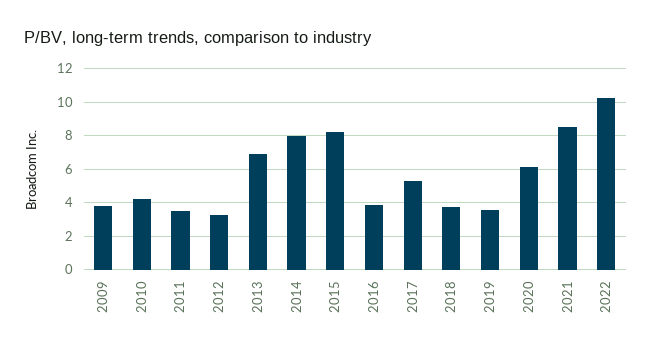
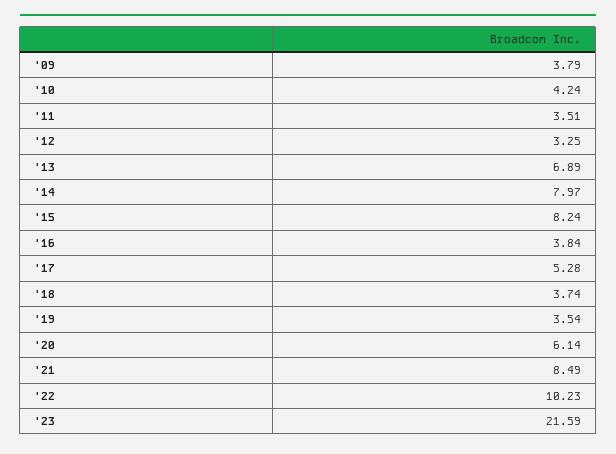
'23: none -> 21.59

